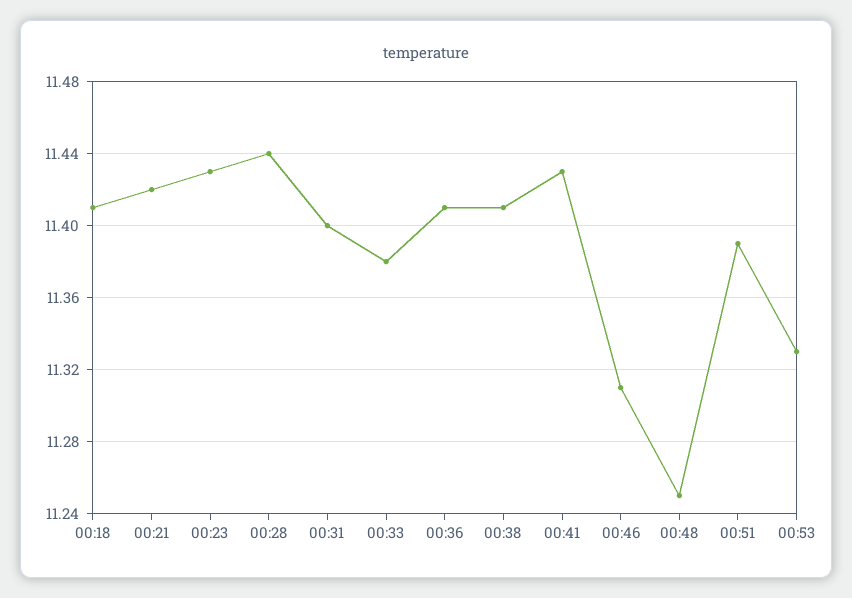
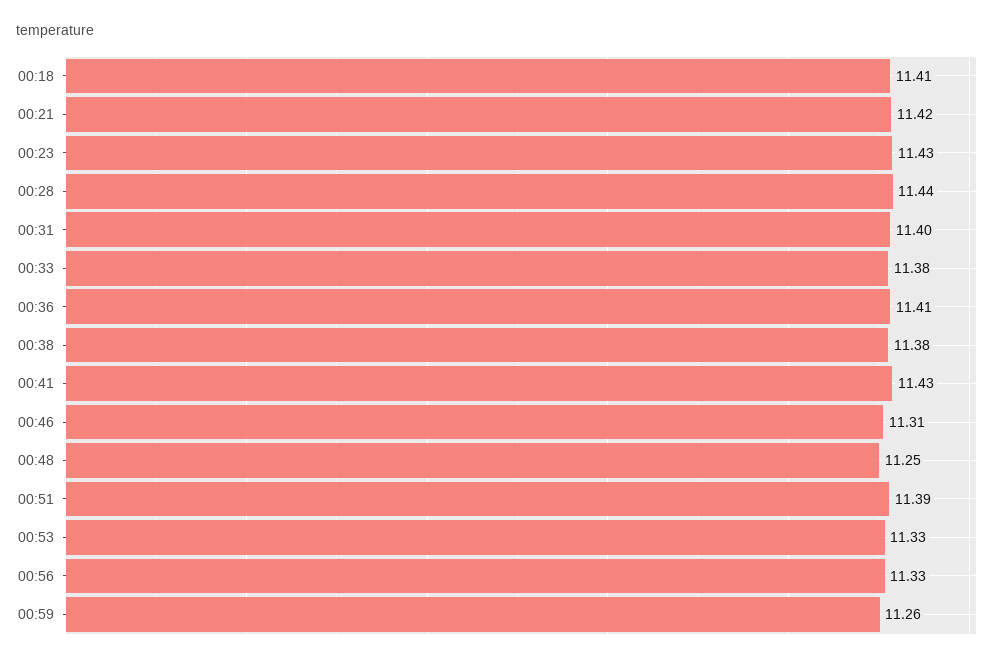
00:38: 11.41 -> 11.38
00:56: none -> 11.33
00:59: none -> 11.26

